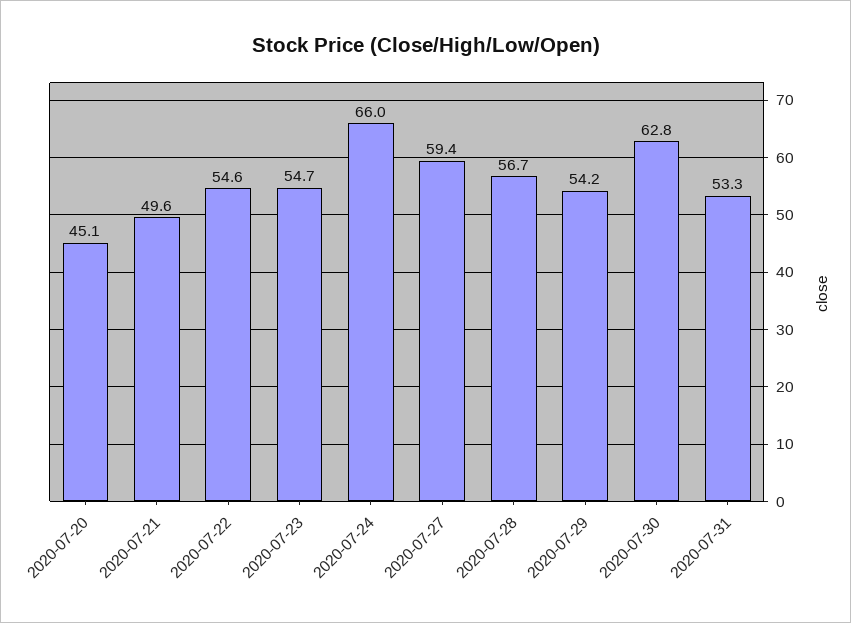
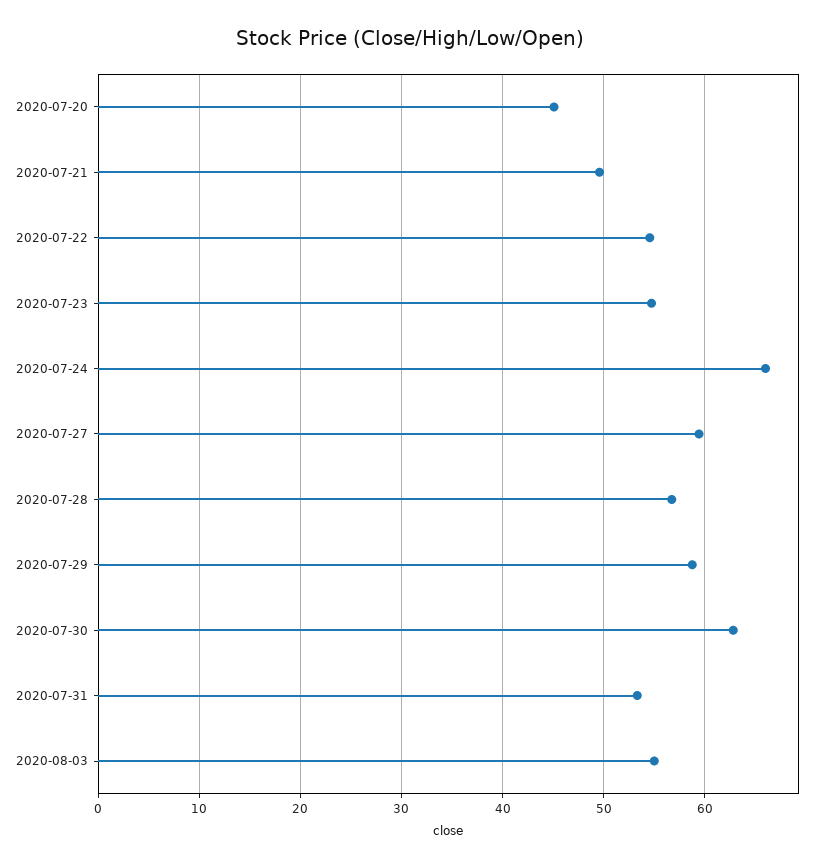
2020-07-29: 54.2 -> 59
2020-08-03: none -> 55

